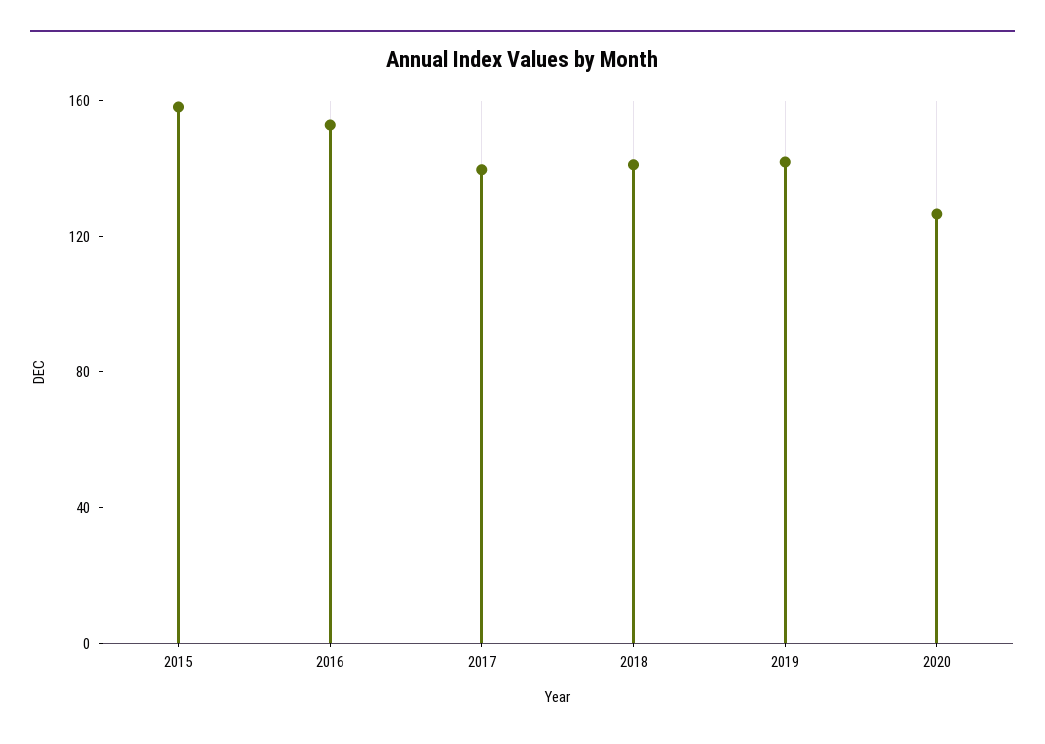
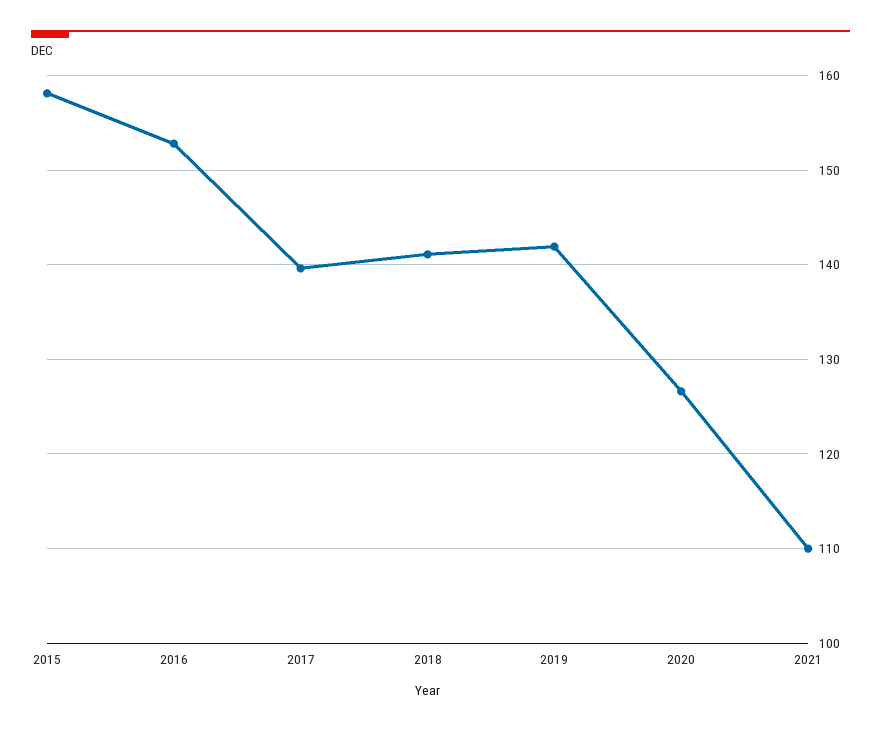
2021: none -> 110

